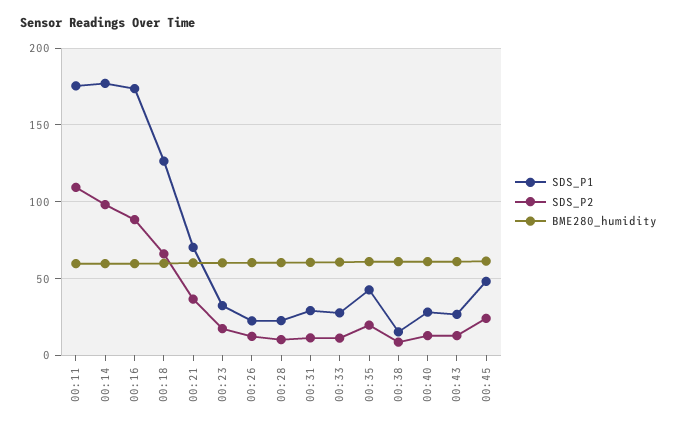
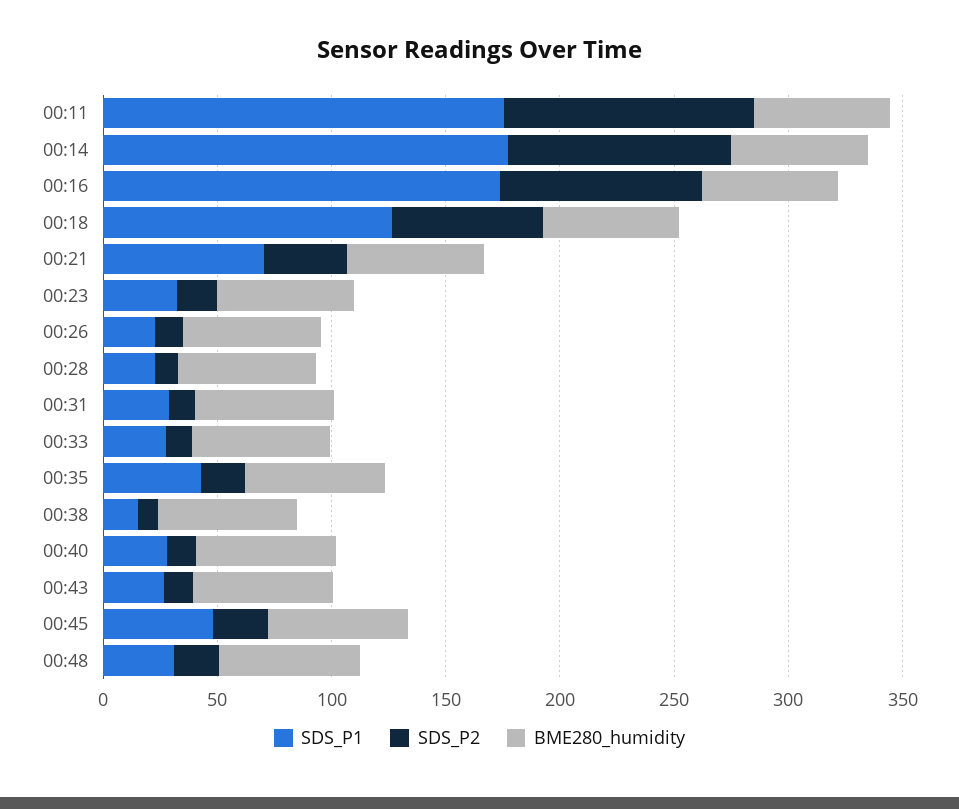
SDS_P1, 00:48: none -> 30
SDS_P2, 00:48: none -> 20
BME280_humidity, 00:48: none -> 60

